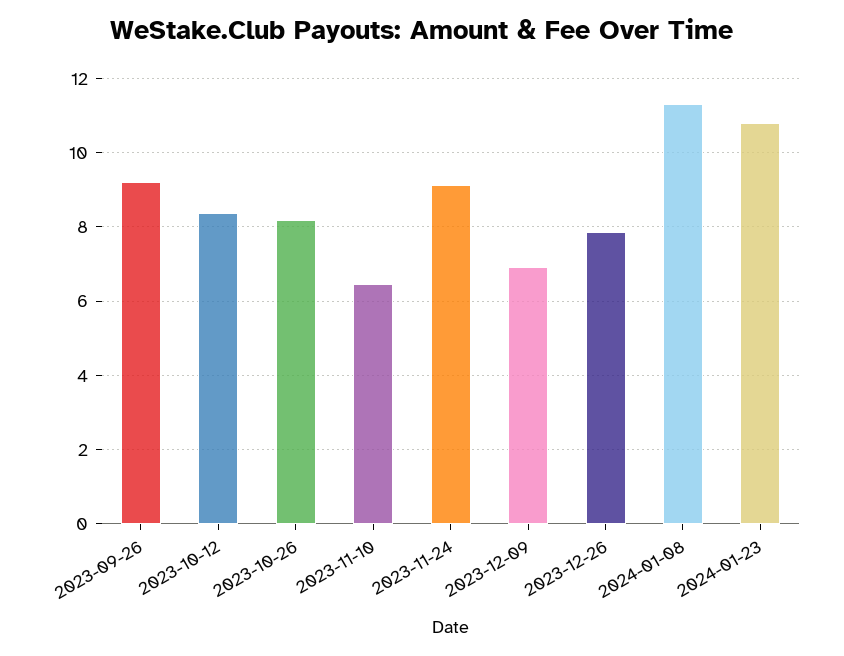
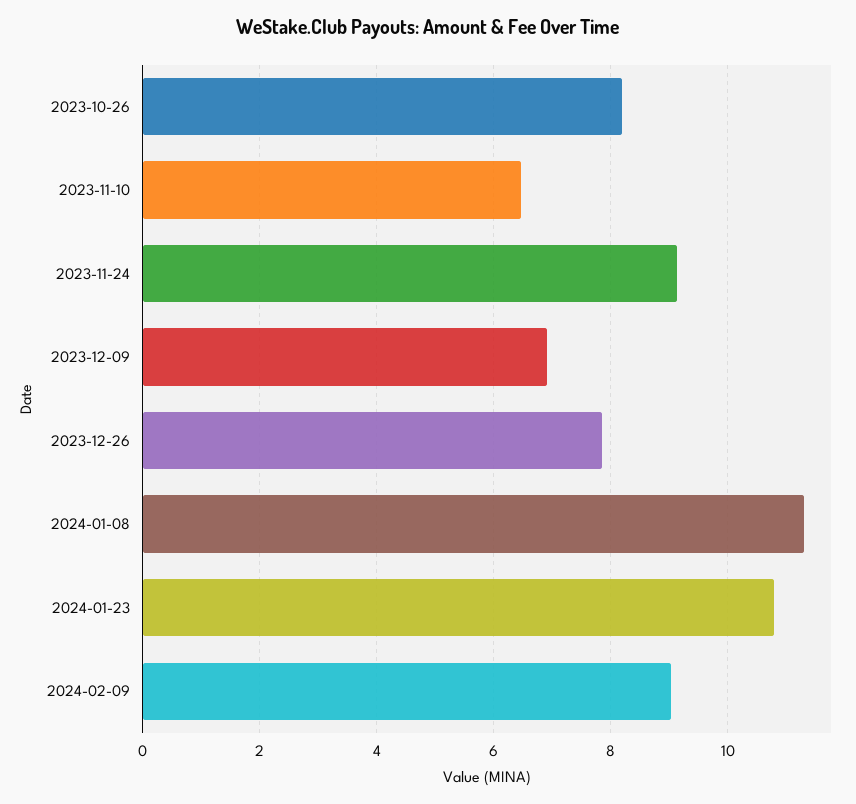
2023-09-26: 9.2 -> none
2023-10-12: 8.4 -> none
2024-02-09: none -> 9

